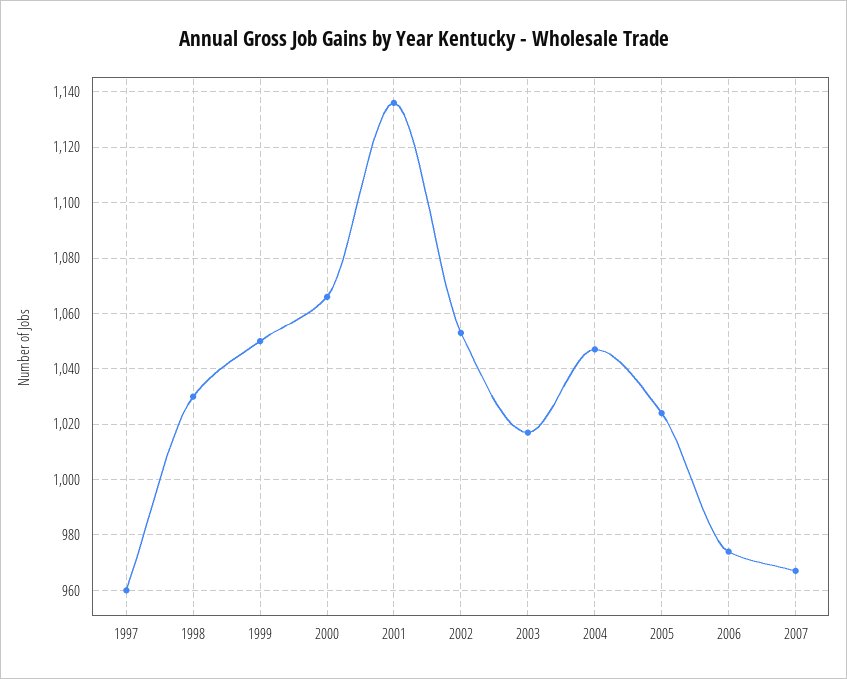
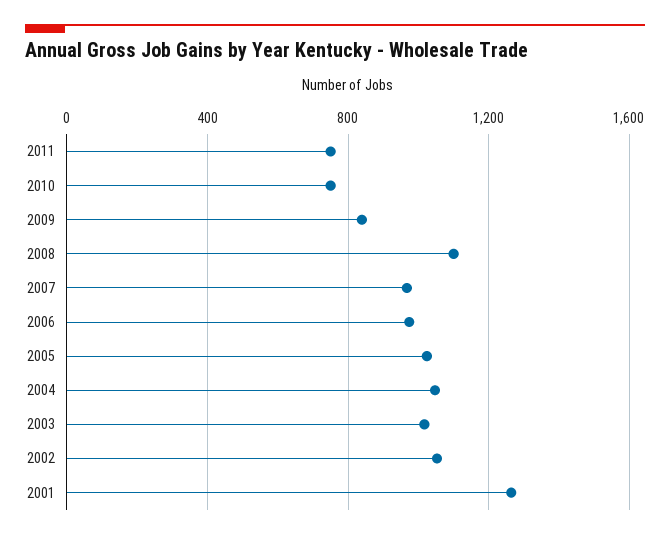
1997: 960 -> none
1998: 1030 -> none
1999: 1050 -> none
2000: 1065 -> none
2001: 1135 -> 1250
2011: none -> 750
2010: none -> 750
2009: none -> 850
2008: none -> 1100

